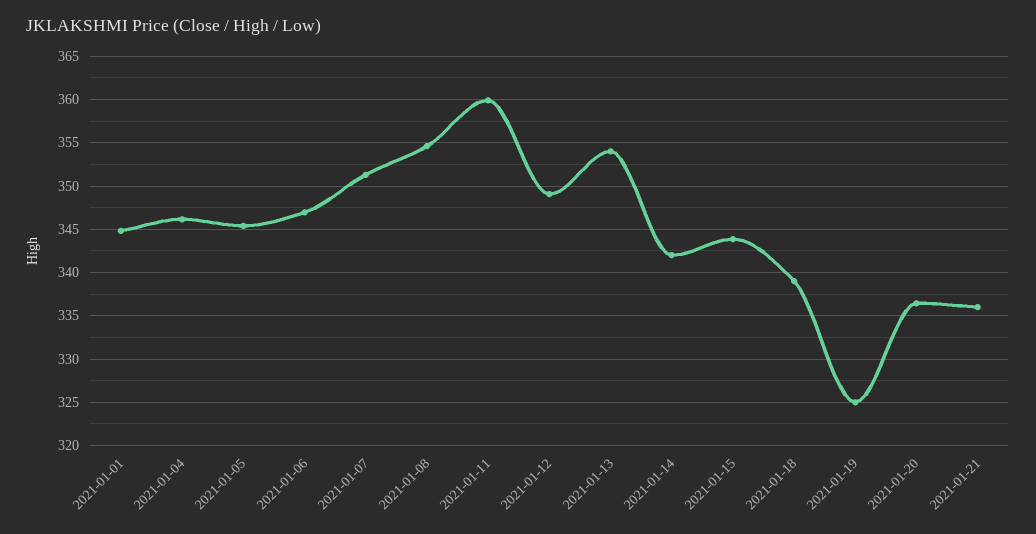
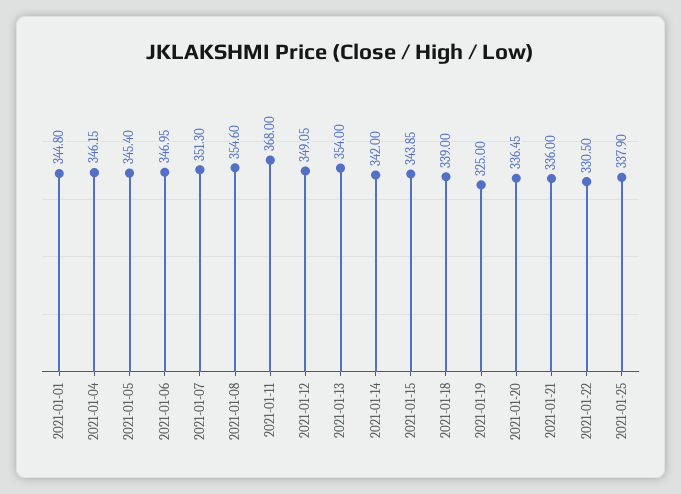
2021-01-11: 360 -> 368
2021-01-22: none -> 330.5
2021-01-25: none -> 337.9

